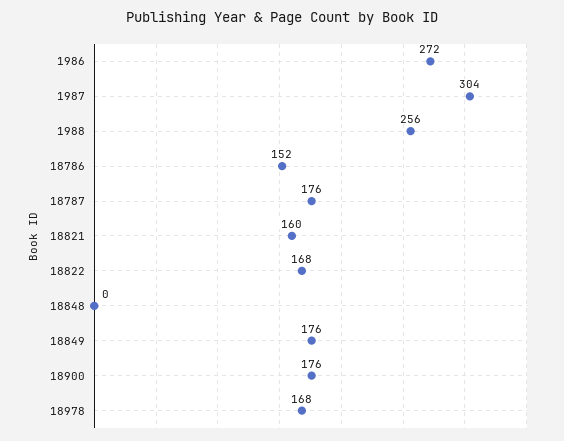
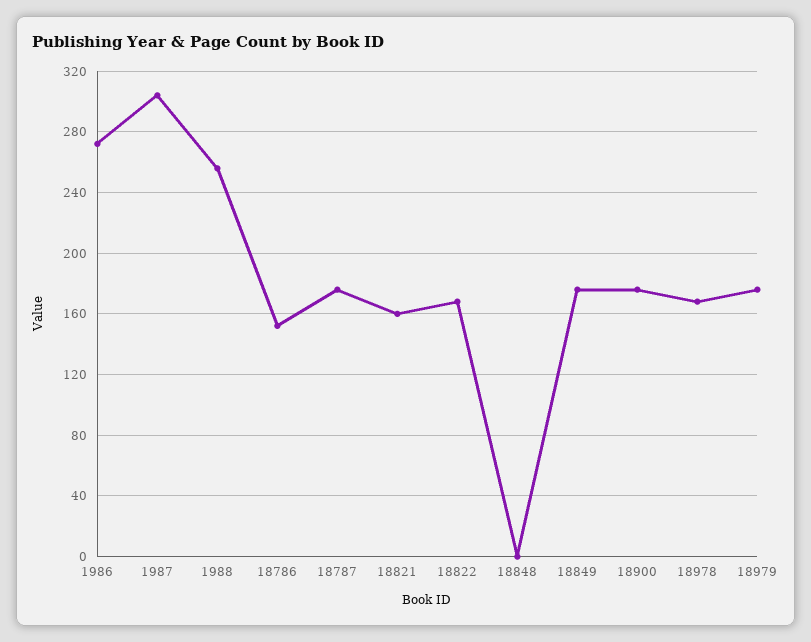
18979: none -> 175

